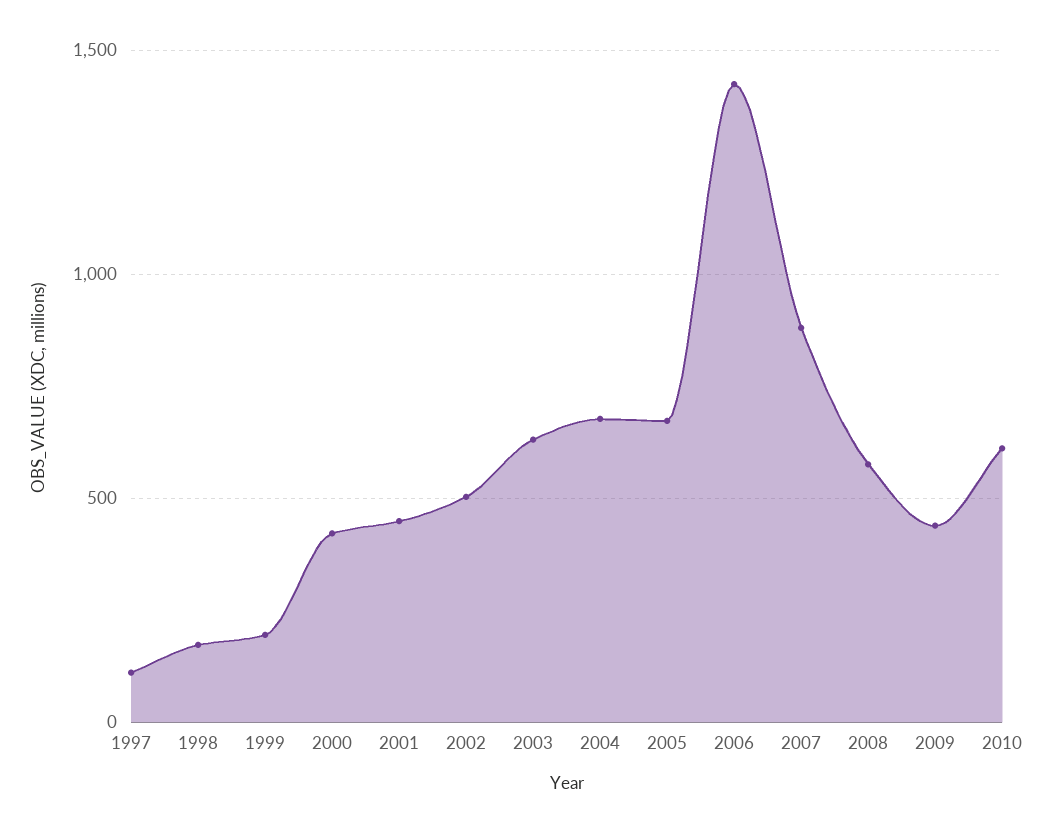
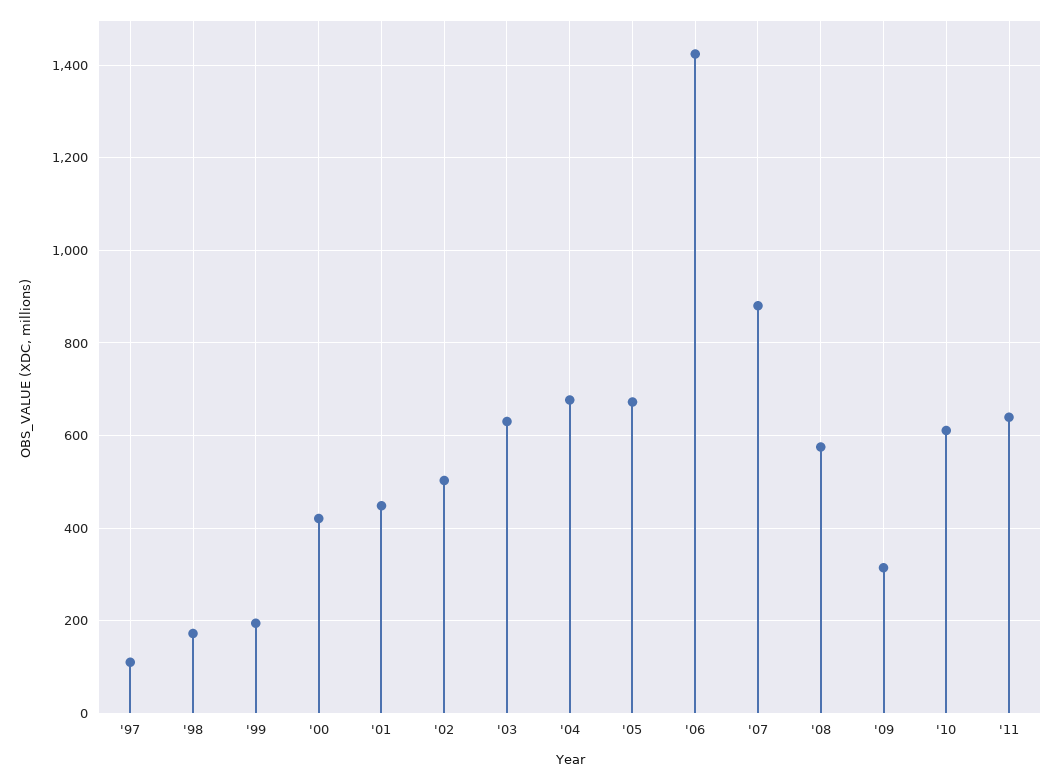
2009: 450 -> 320
'11: none -> 640

